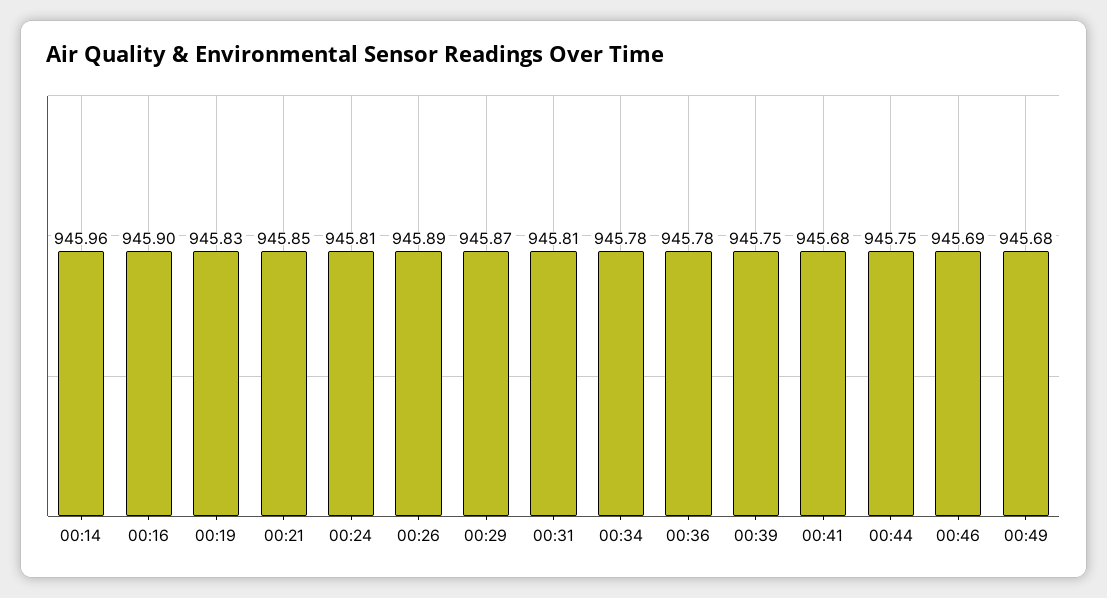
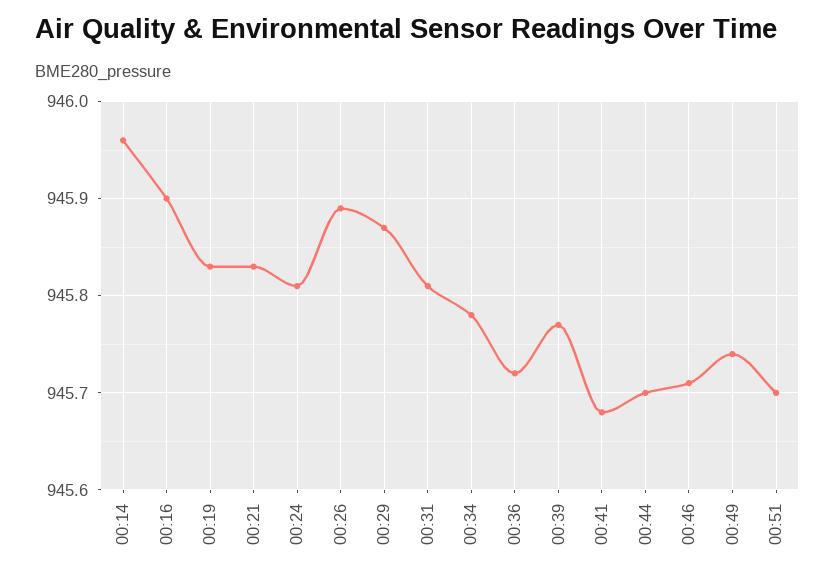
00:21: 945.85 -> 945.83
00:36: 945.78 -> 945.72
00:39: 945.75 -> 945.77
00:44: 945.75 -> 945.7
00:46: 945.69 -> 945.71
00:49: 945.68 -> 945.74
00:51: none -> 945.7

